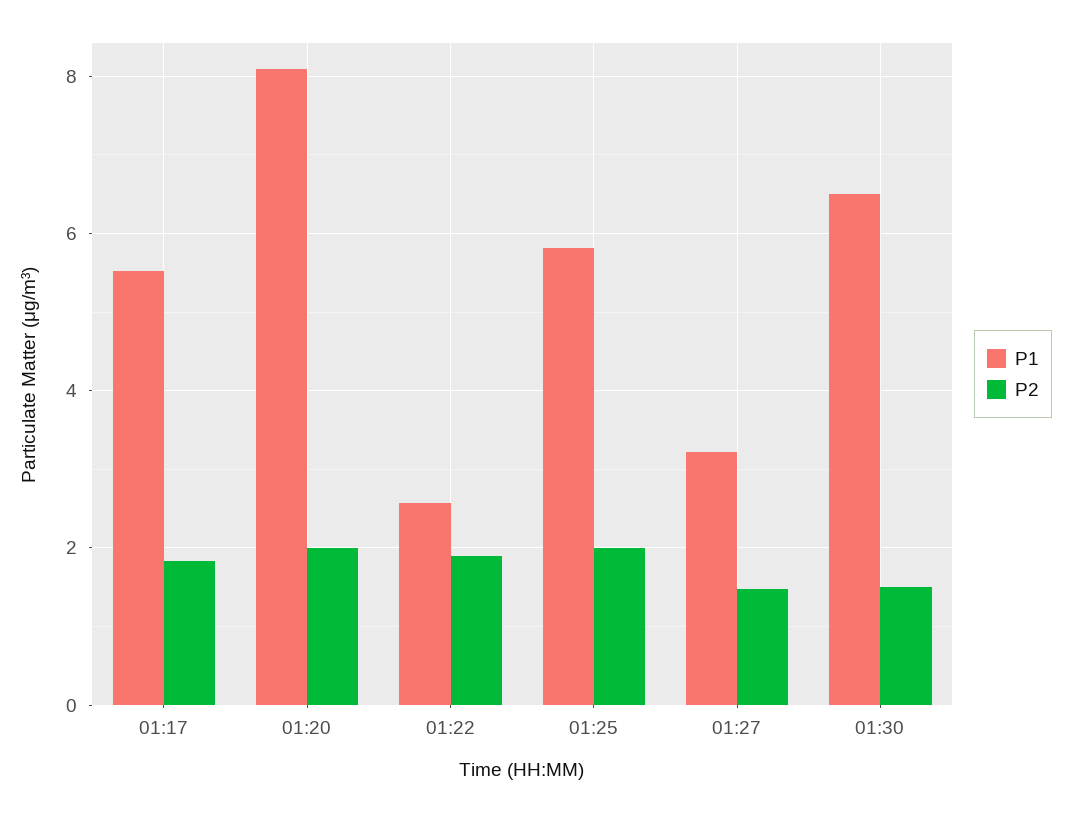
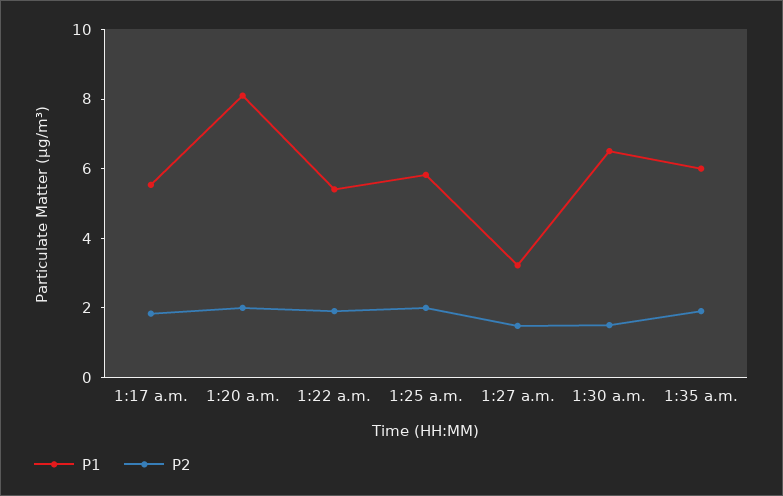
P1, 01:22: 2.6 -> 5.5
P1, 1:35 a.m.: none -> 6
P2, 1:35 a.m.: none -> 2

